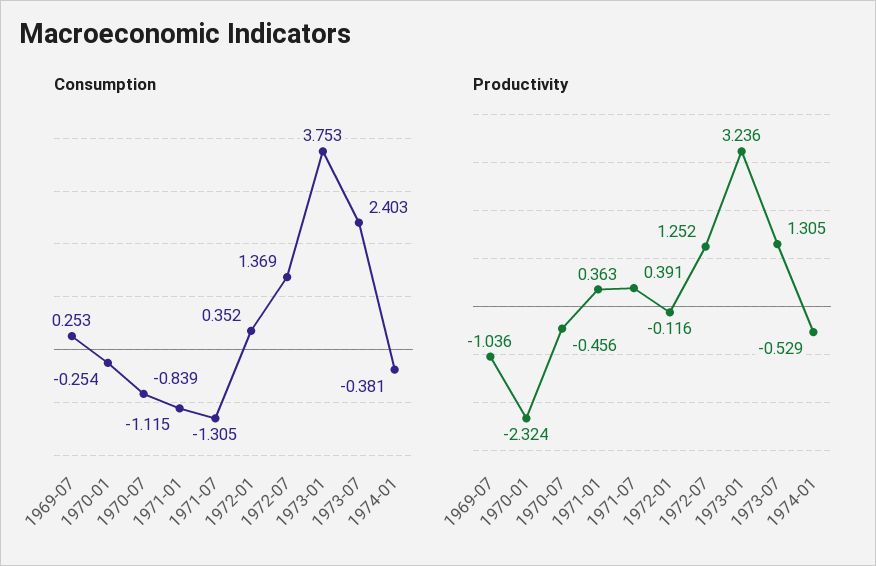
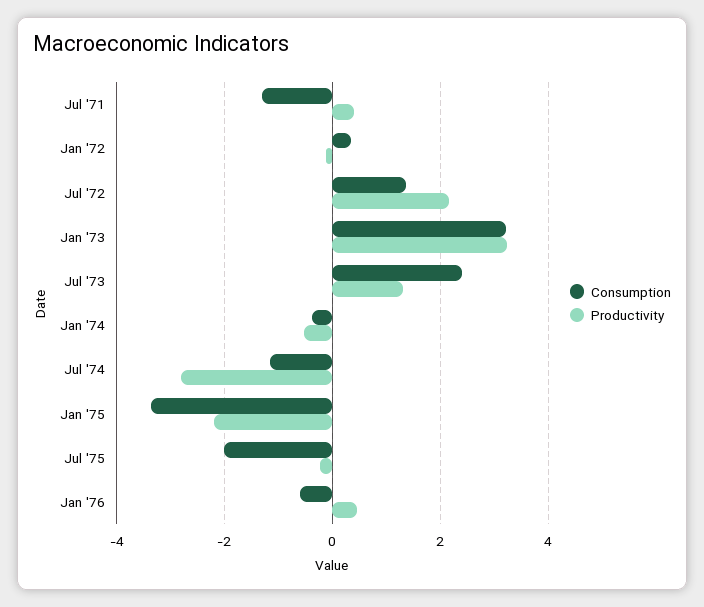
Consumption, 1969-07: 0.253 -> none
Consumption, 1970-01: -0.254 -> none
Consumption, 1970-07: -0.839 -> none
Consumption, 1971-01: -1.115 -> none
Consumption, 1973-01: 3.753 -> 3.2
Productivity, 1969-07: -1.036 -> none
Productivity, 1970-01: -2.324 -> none
Productivity, 1970-07: -0.456 -> none
Productivity, 1971-01: 0.363 -> none
Productivity, 1972-07: 1.252 -> 2.2
Consumption, Jul '74: none -> -1.2
Productivity, Jul '74: none -> -2.8
Consumption, Jan '75: none -> -3.4
Productivity, Jan '75: none -> -2.2
Consumption, Jul '75: none -> -2
Productivity, Jul '75: none -> -0.2
Consumption, Jan '76: none -> -0.6
Productivity, Jan '76: none -> 0.4

